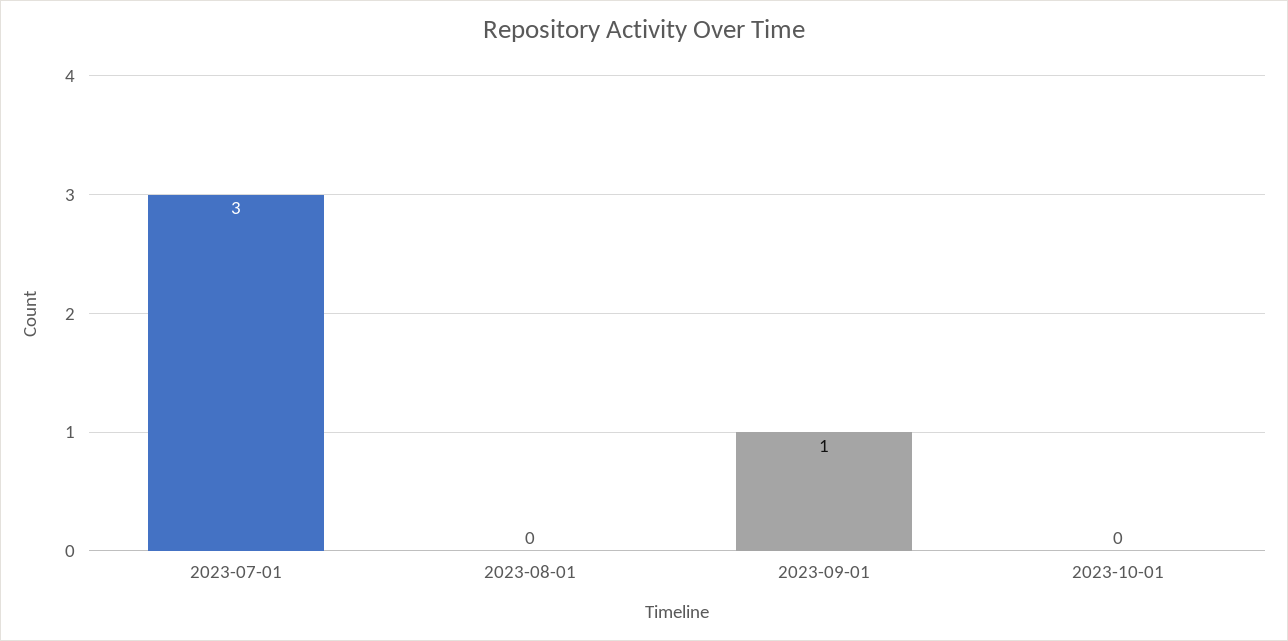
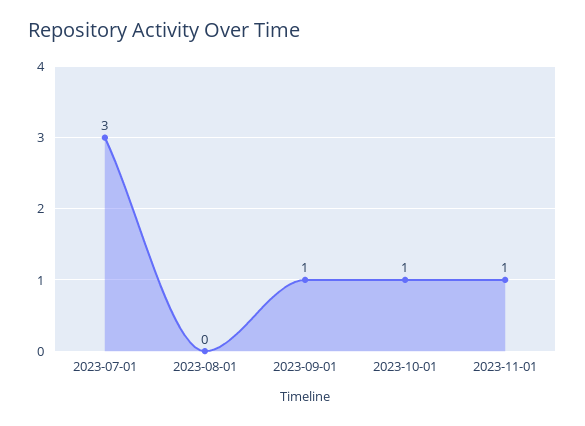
2023-10-01: 0 -> 1
2023-11-01: none -> 1

